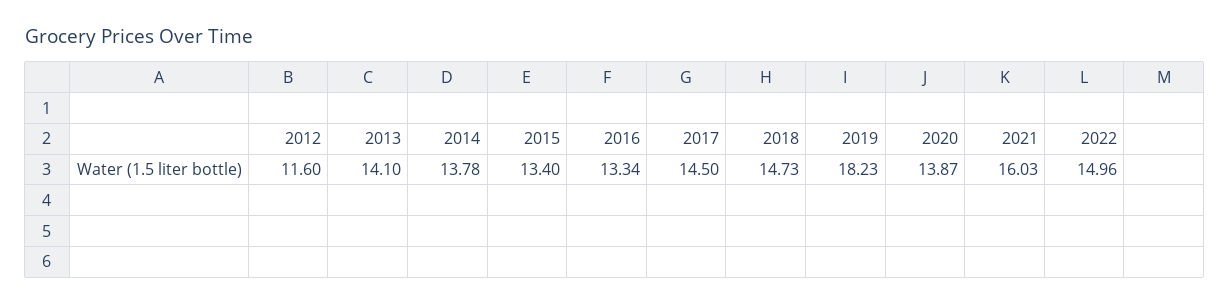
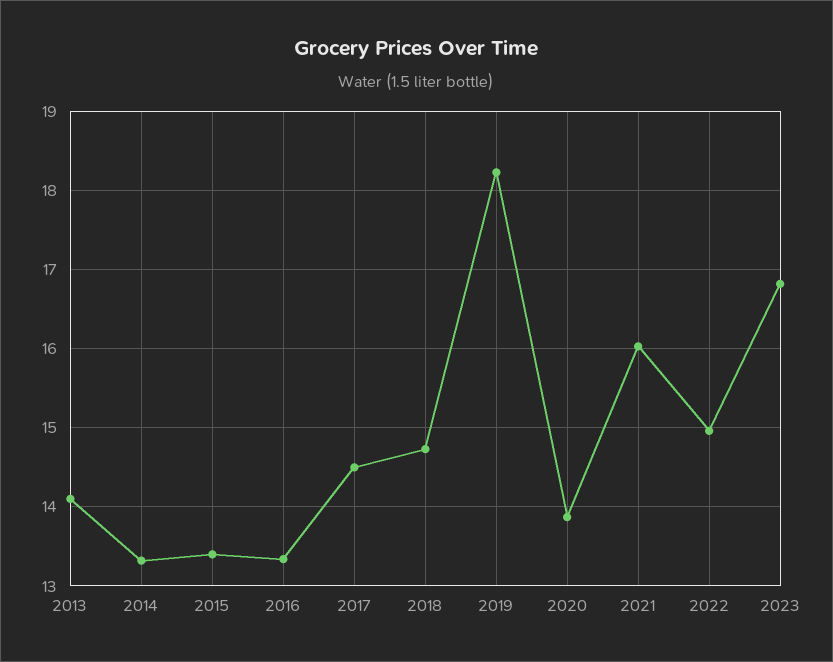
2012: 11.6 -> none
2014: 13.78 -> 13.3
2023: none -> 16.8

